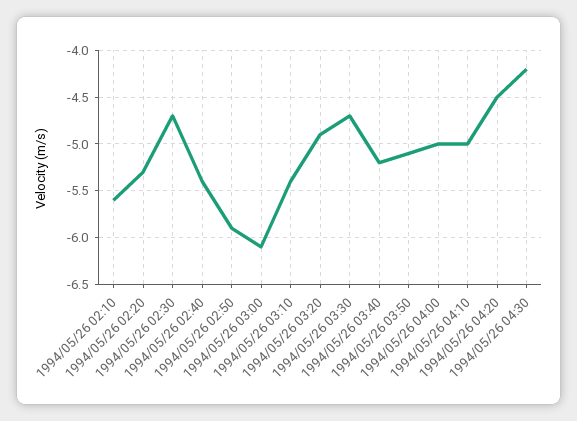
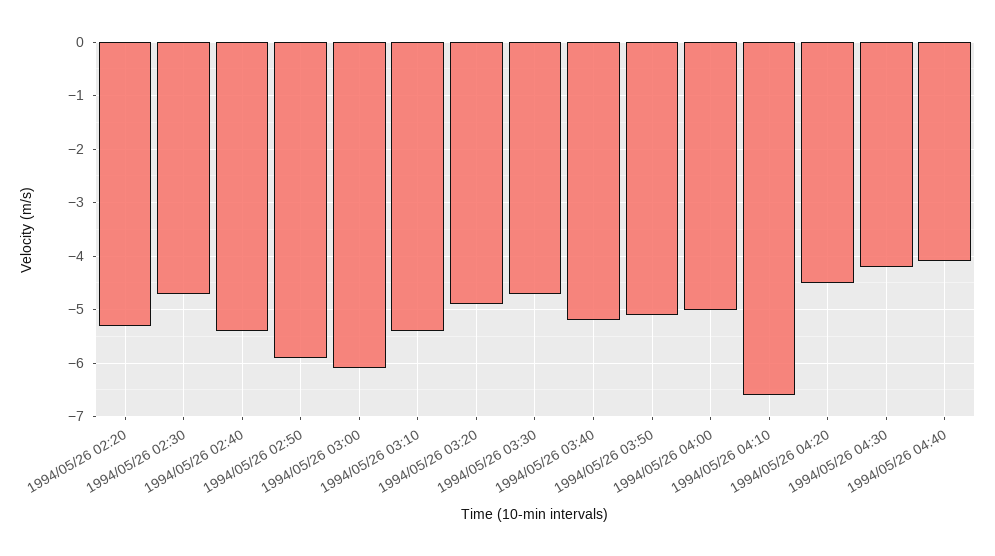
1994/05/26 02:10: -5.6 -> none
1994/05/26 04:10: -5 -> -6.5
1994/05/26 04:40: none -> -4

